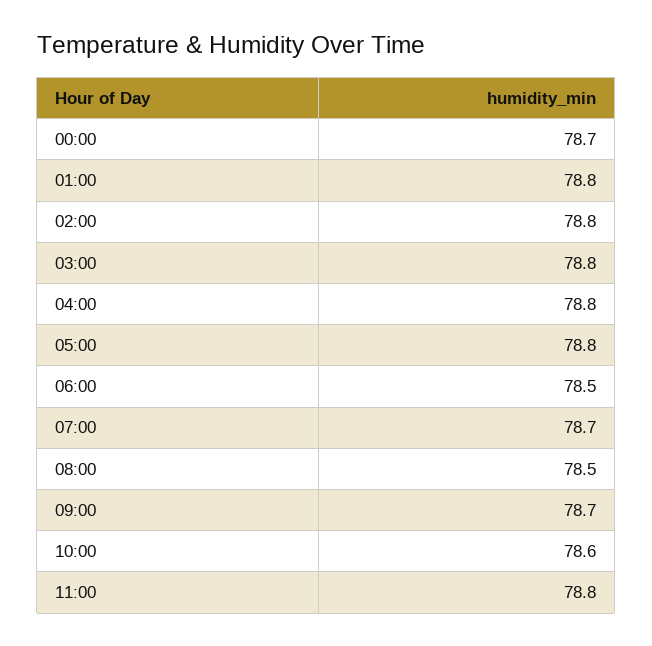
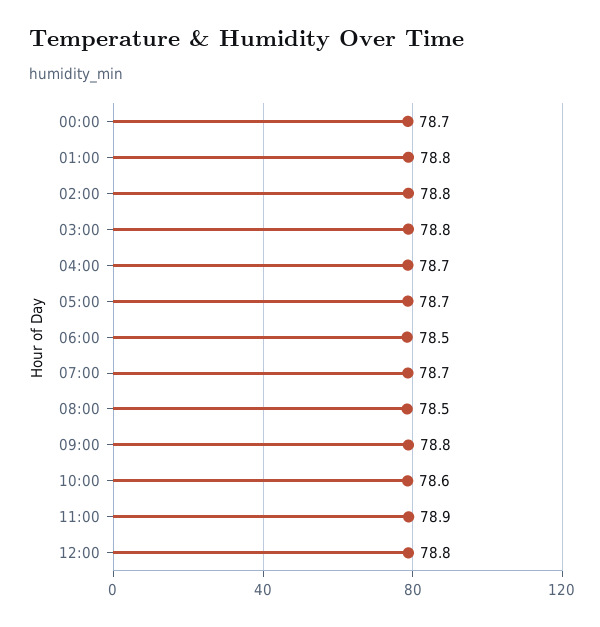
04:00: 78.8 -> 78.7
05:00: 78.8 -> 78.7
09:00: 78.7 -> 78.8
11:00: 78.8 -> 78.9
12:00: none -> 78.8

